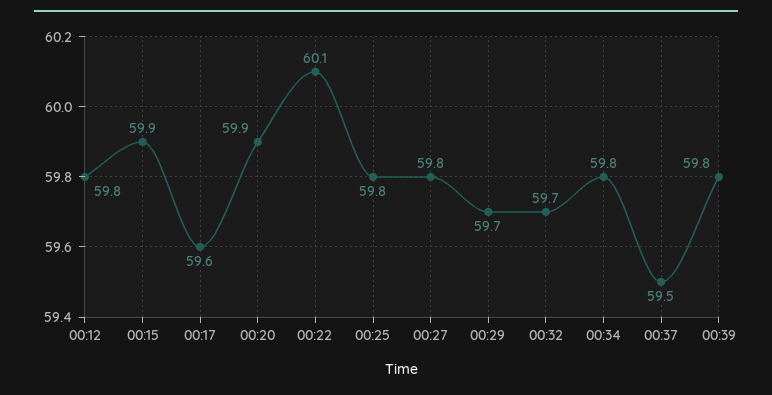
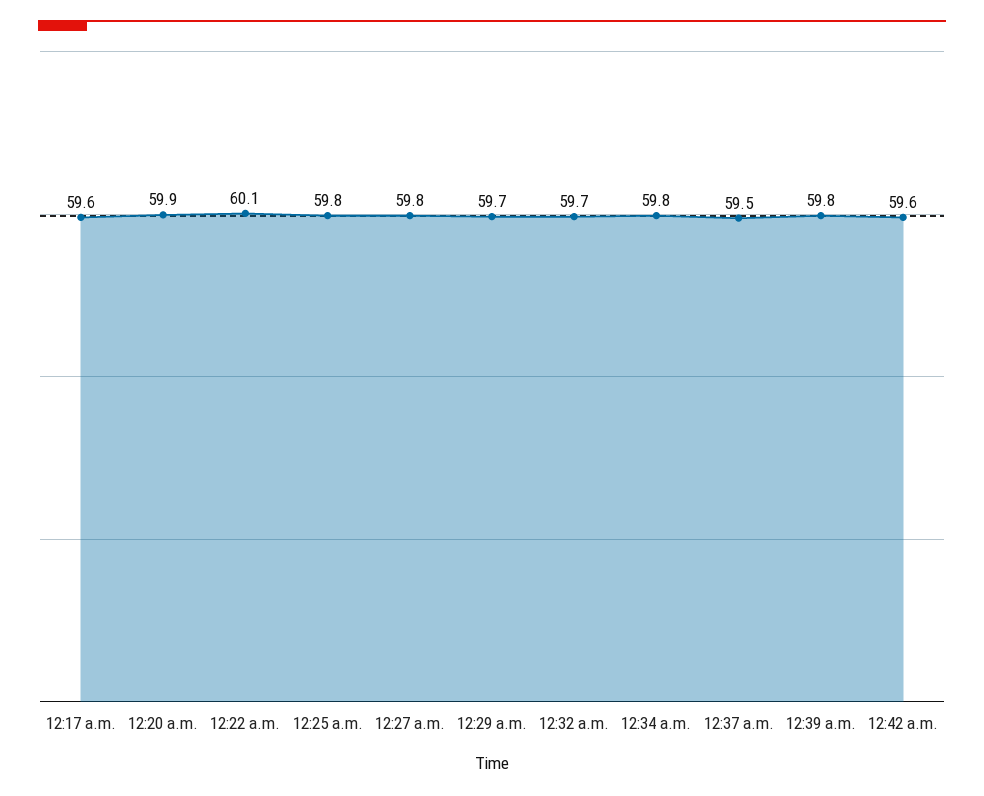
00:12: 59.8 -> none
00:15: 59.9 -> none
12:42 a.m.: none -> 59.6

